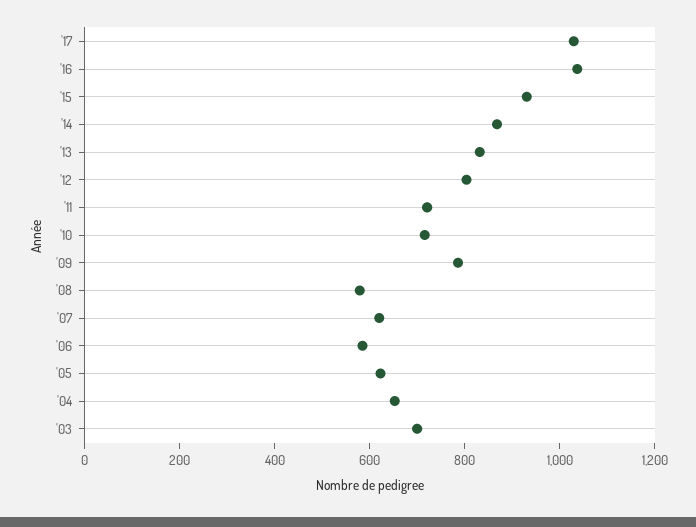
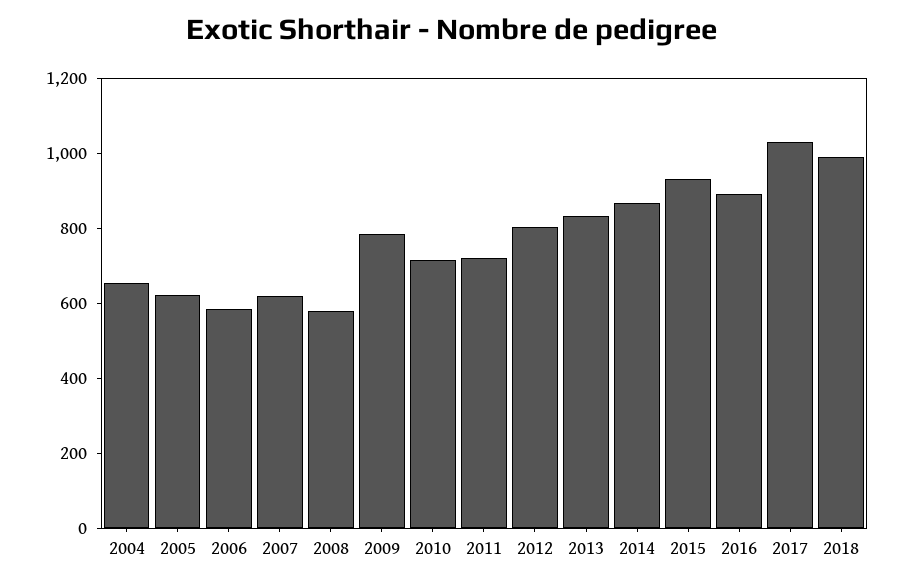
'16: 1050 -> 900
'03: 700 -> none
2018: none -> 1000

